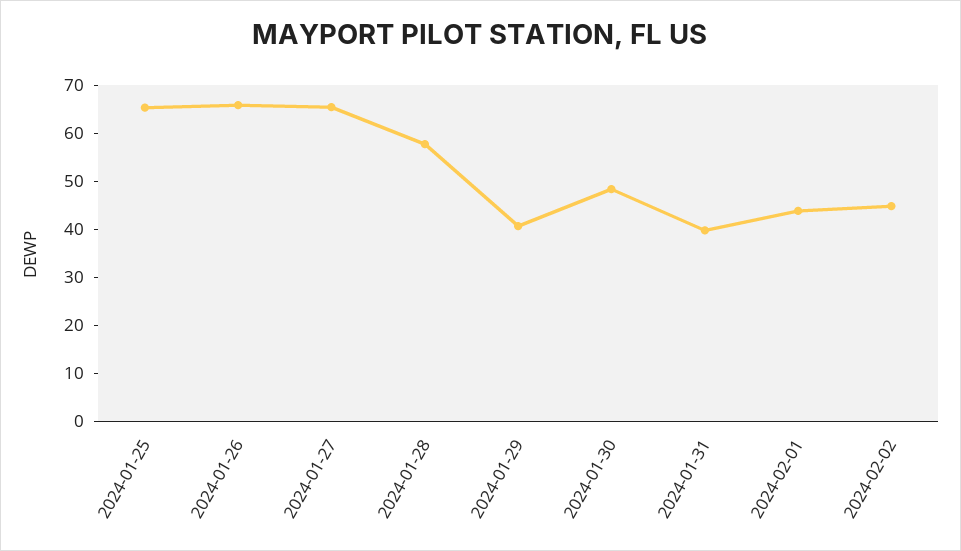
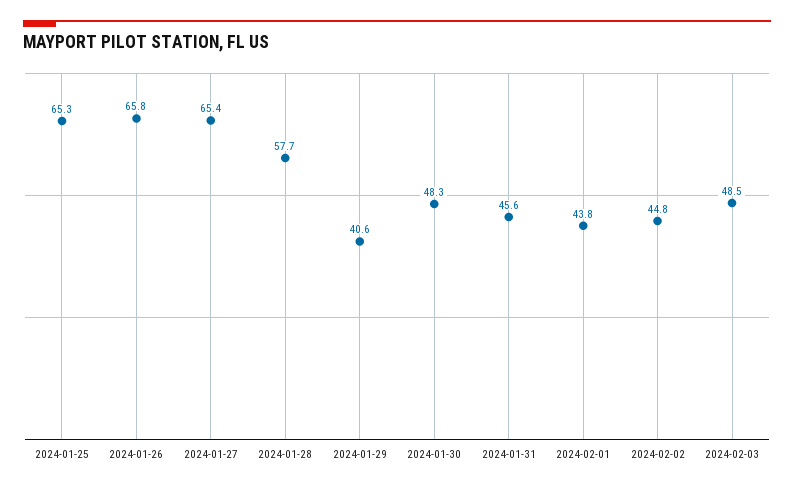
2024-01-31: 40 -> 45.6
2024-02-03: none -> 48.5

